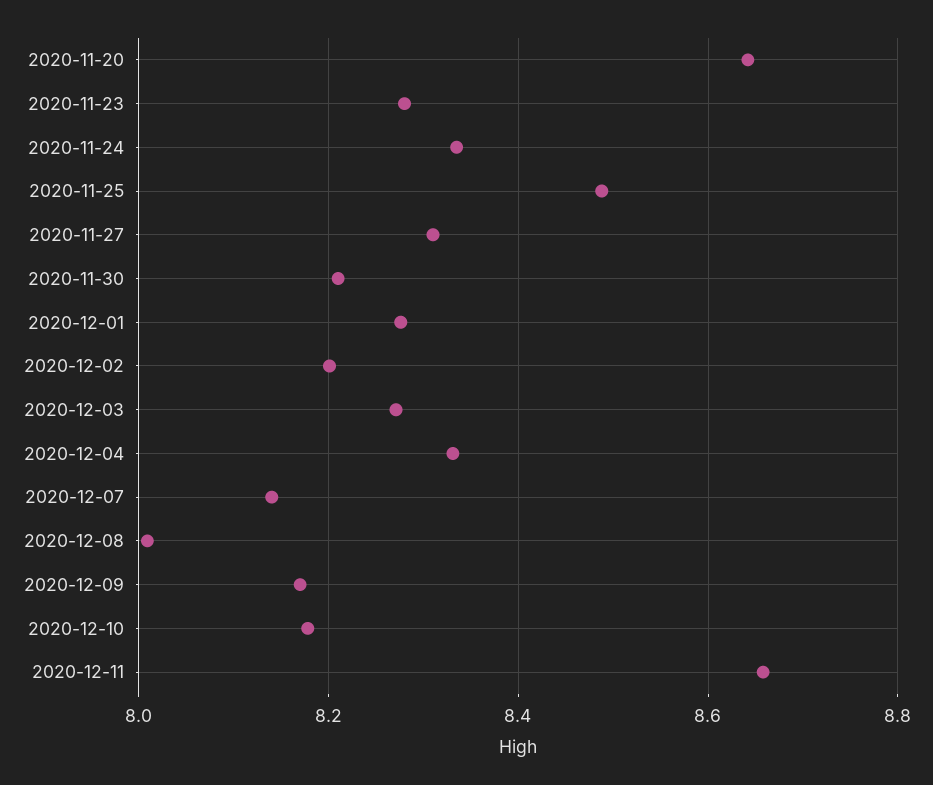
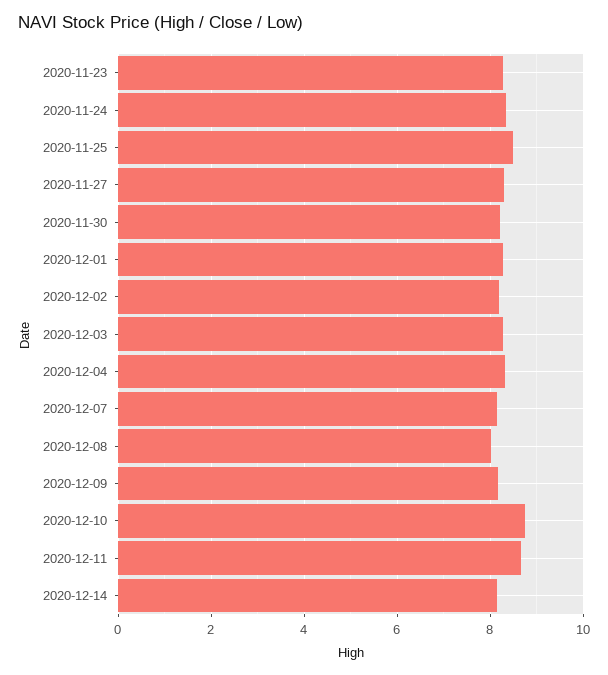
2020-11-20: 8.64 -> none
2020-12-10: 8.18 -> 8.8
2020-12-14: none -> 8.2

